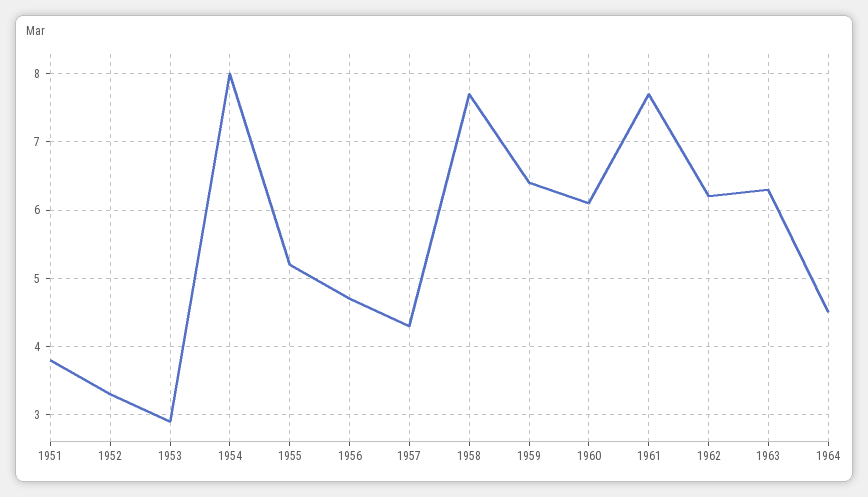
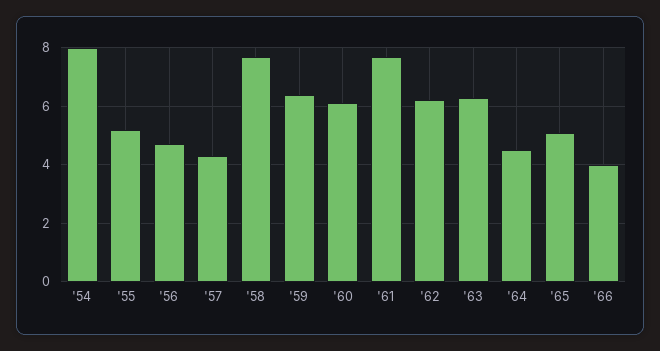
1951: 3.8 -> none
1952: 3.3 -> none
1953: 2.9 -> none
'65: none -> 5
'66: none -> 4

